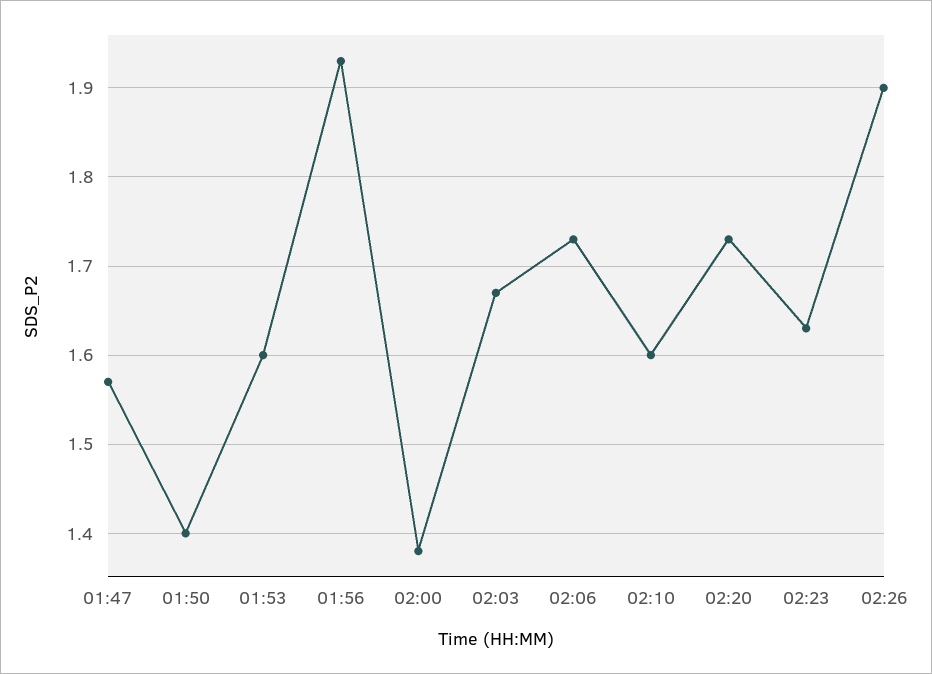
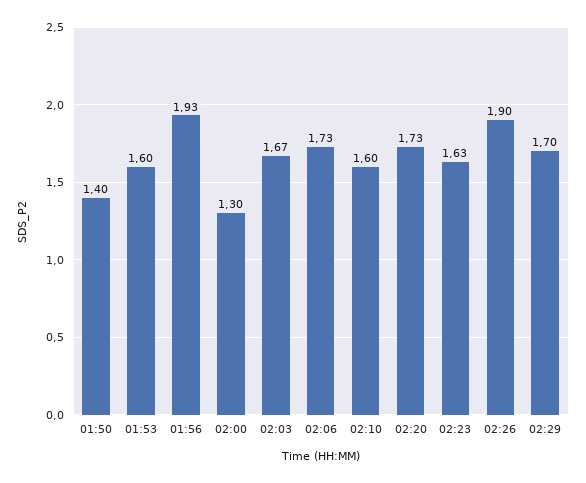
01:47: 1.57 -> none
02:00: 1.38 -> 1.3
02:29: none -> 1.7

